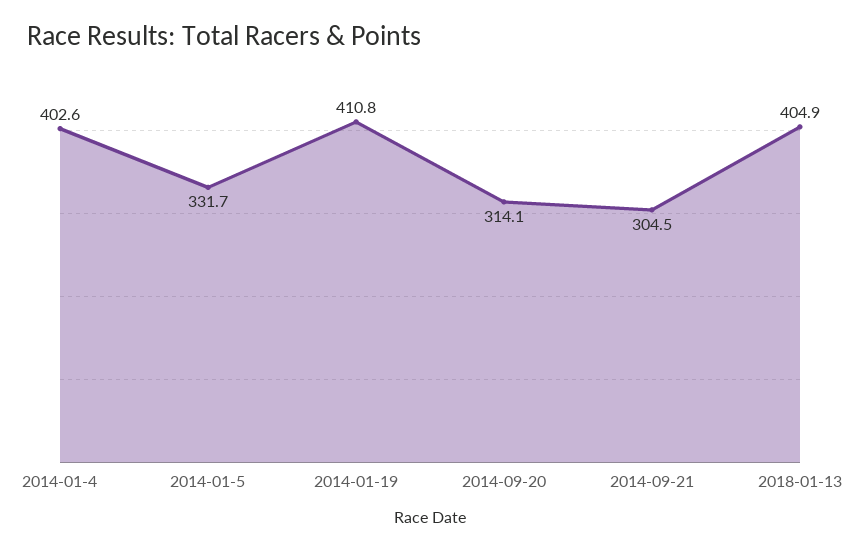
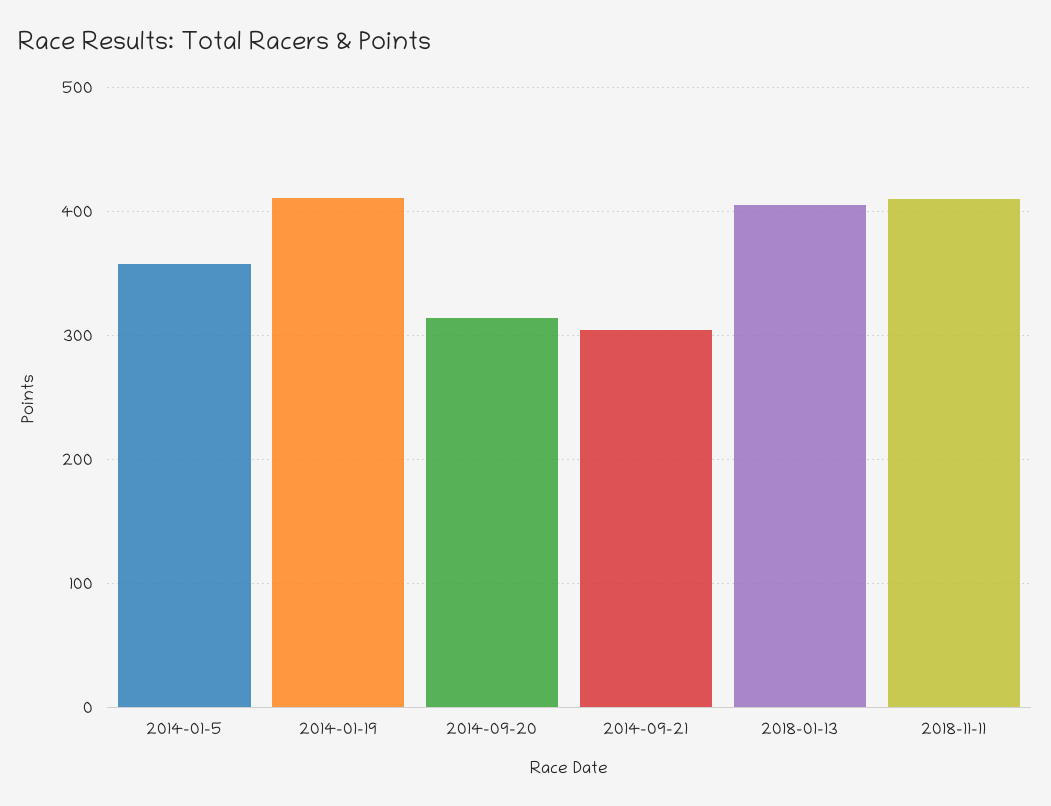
2014-01-4: 402.6 -> none
2014-01-5: 331.7 -> 360
2018-11-11: none -> 410

